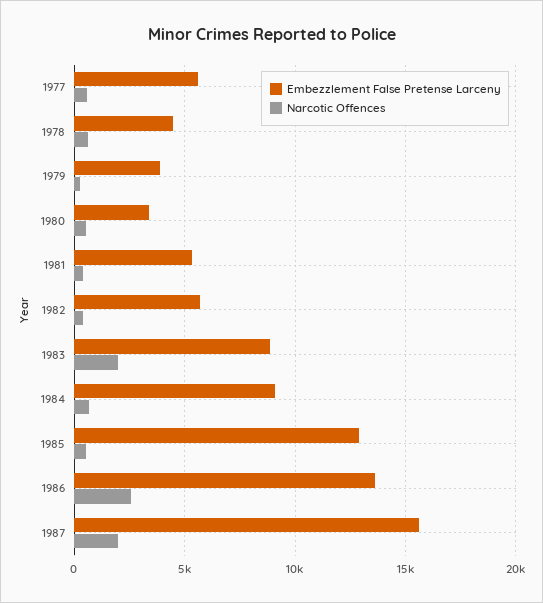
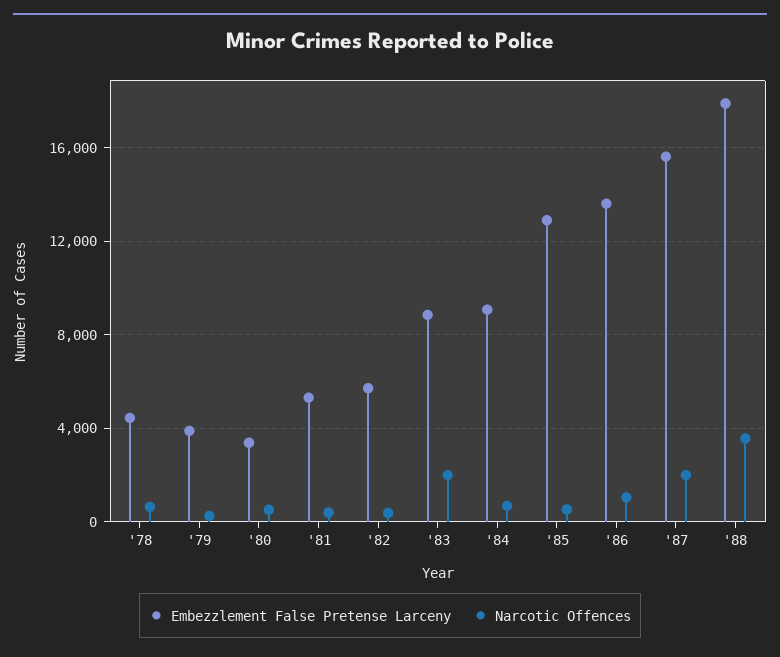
Embezzlement False Pretense Larceny, 1977: 5500 -> none
Narcotic Offences, 1977: 500 -> none
Narcotic Offences, 1986: 2500 -> 1000
Embezzlement False Pretense Larceny, '88: none -> 18000
Narcotic Offences, '88: none -> 3500

